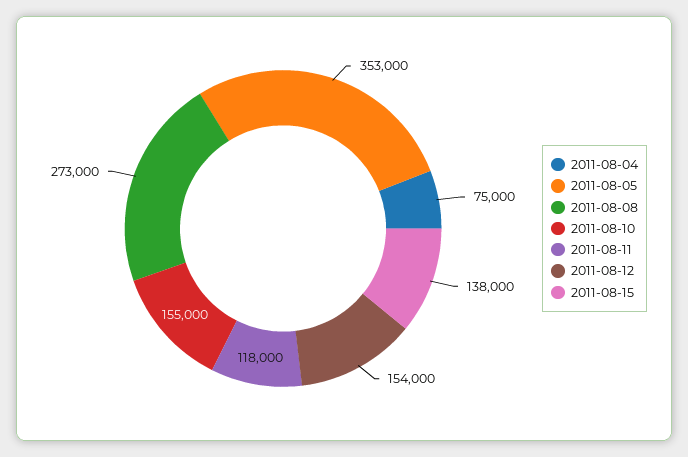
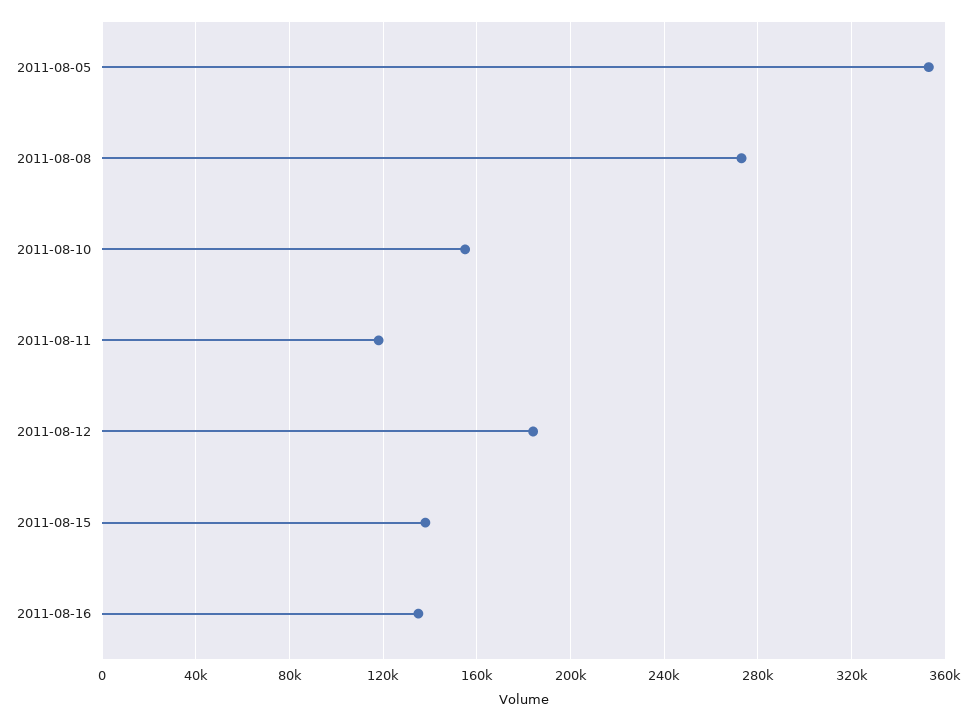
2011-08-04: 75000 -> none
2011-08-12: 154000 -> 185000
2011-08-16: none -> 135000

